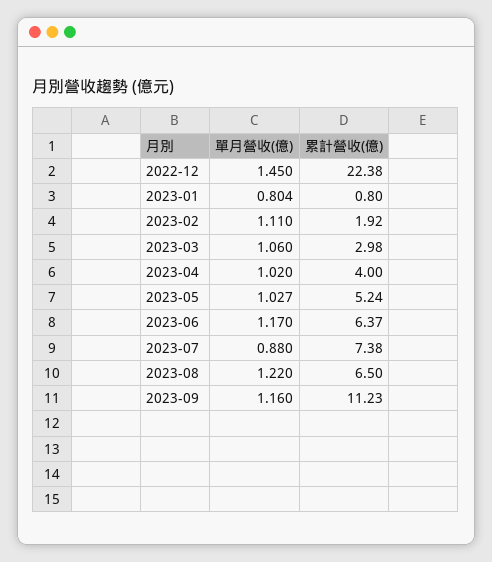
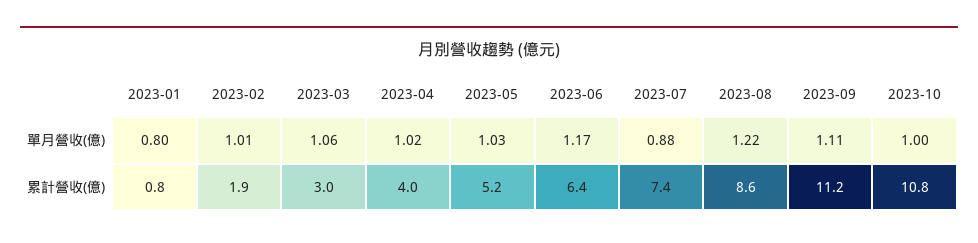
單月營收(億), 2022-12: 1.45 -> none
累計營收(億), 2022-12: 22.38 -> none
單月營收(億), 2023-02: 1.11 -> 1.01
累計營收(億), 2023-08: 6.5 -> 8.6
單月營收(億), 2023-09: 1.16 -> 1.11
單月營收(億), 2023-10: none -> 1
累計營收(億), 2023-10: none -> 10.8

